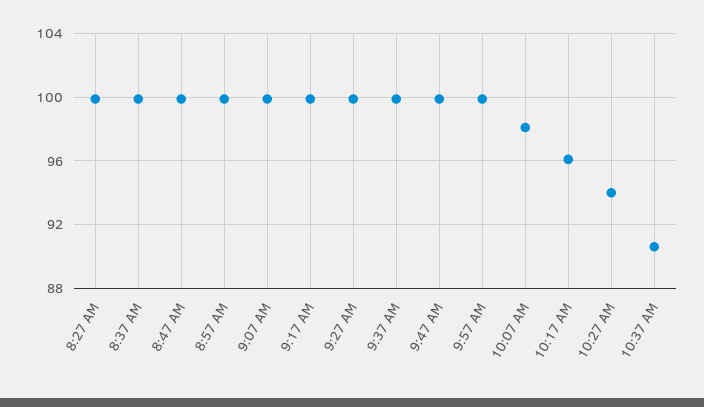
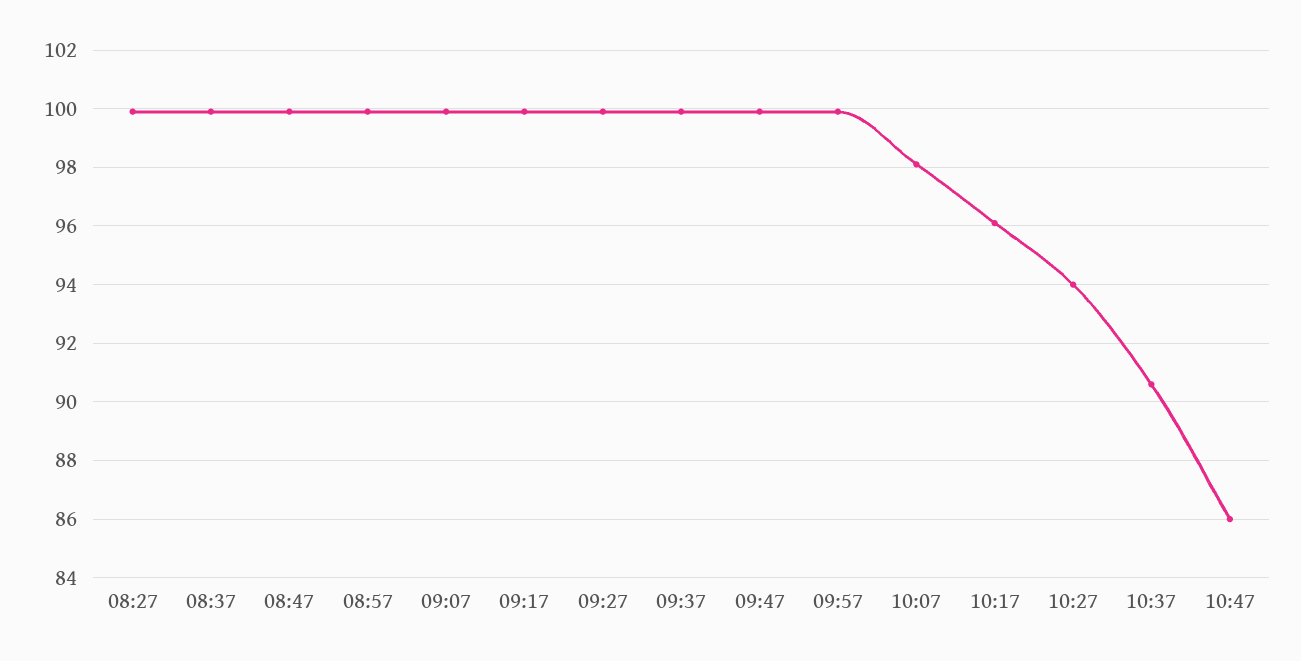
10:47: none -> 86

